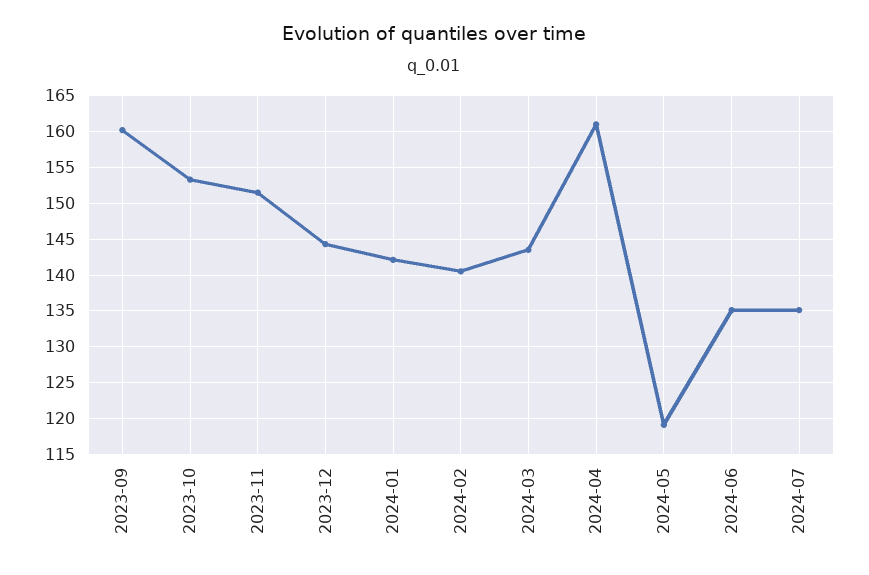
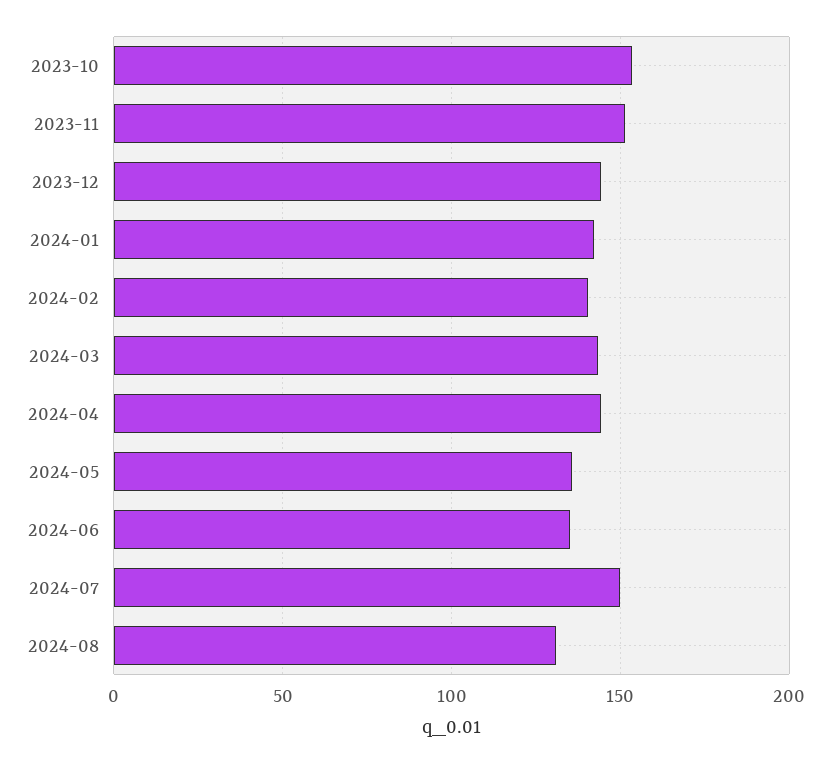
2023-09: 160 -> none
2024-04: 161 -> 145
2024-05: 119 -> 135
2024-07: 135 -> 150
2024-08: none -> 130

